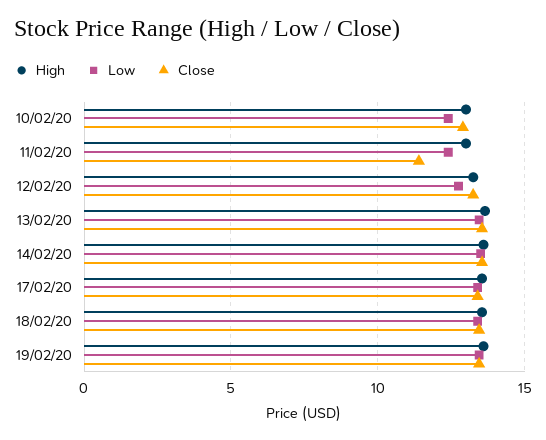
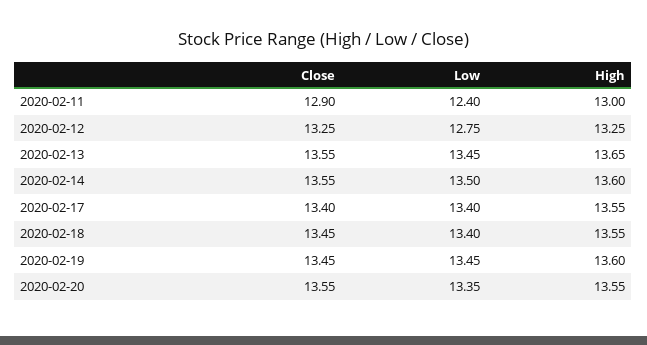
High, 10/02/20: 13 -> none
Low, 10/02/20: 12.5 -> none
Close, 10/02/20: 13 -> none
Close, 11/02/20: 11.5 -> 12.9
Close, 2020-02-20: none -> 13.55
Low, 2020-02-20: none -> 13.35
High, 2020-02-20: none -> 13.55

